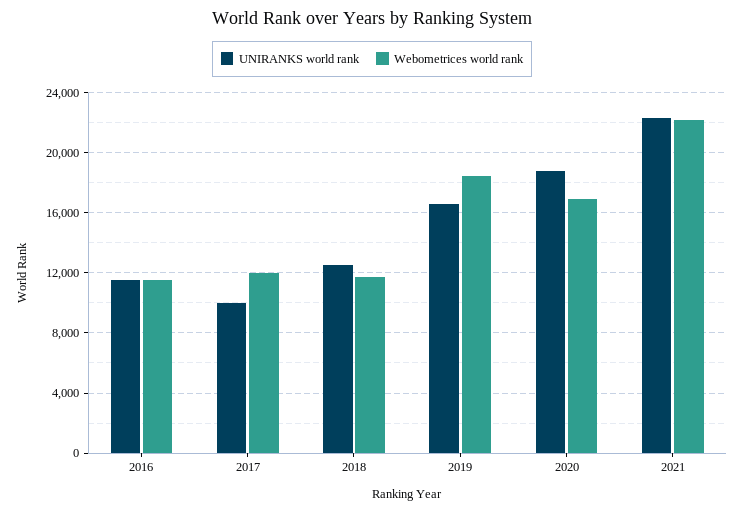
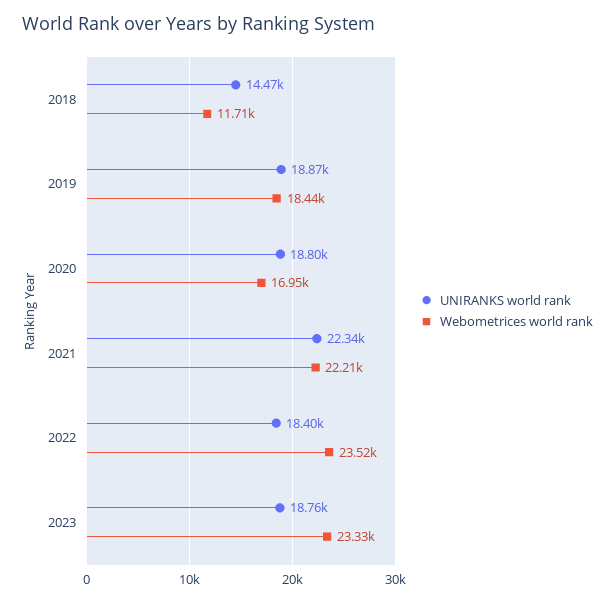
UNIRANKS world rank, 2016: 11500 -> none
Webometrices world rank, 2016: 11500 -> none
UNIRANKS world rank, 2017: 10000 -> none
Webometrices world rank, 2017: 12000 -> none
UNIRANKS world rank, 2018: 12500 -> 14470
UNIRANKS world rank, 2019: 16500 -> 18870
UNIRANKS world rank, 2022: none -> 18400
Webometrices world rank, 2022: none -> 23520
UNIRANKS world rank, 2023: none -> 18760
Webometrices world rank, 2023: none -> 23330

